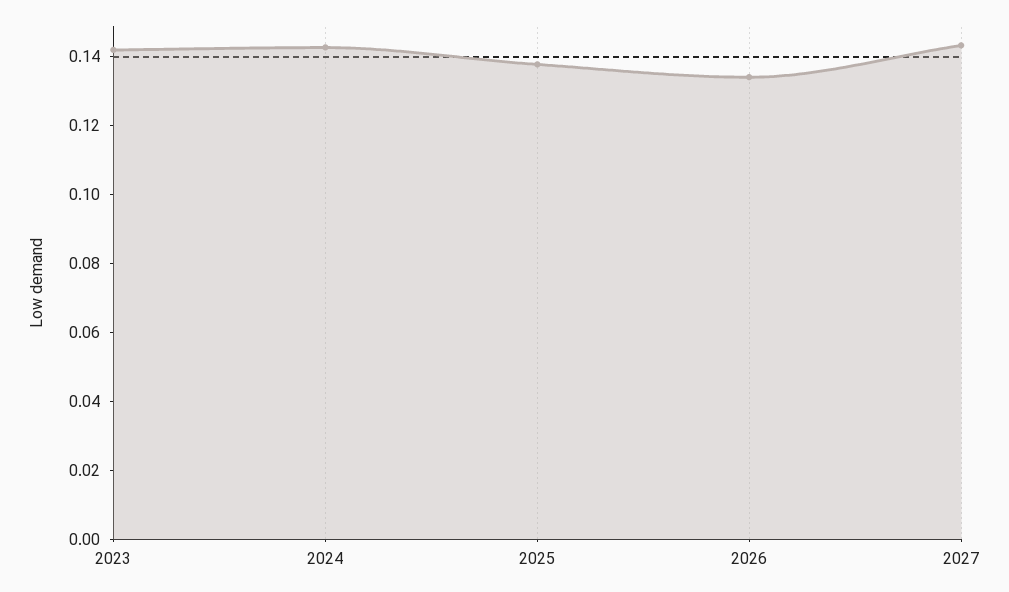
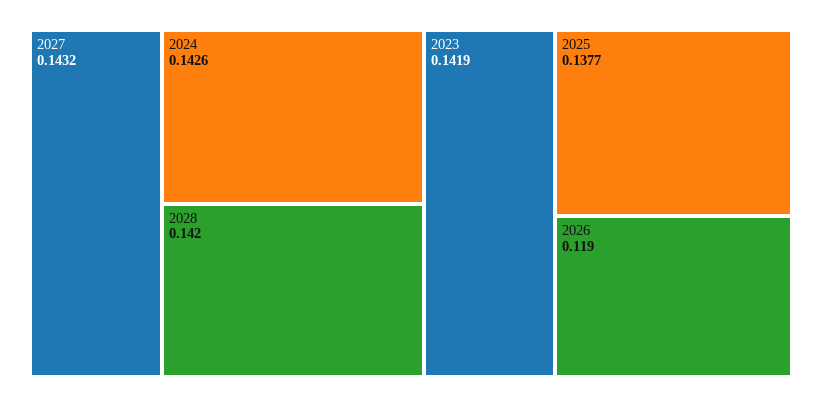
2026: 0.135 -> 0.119
2028: none -> 0.142

